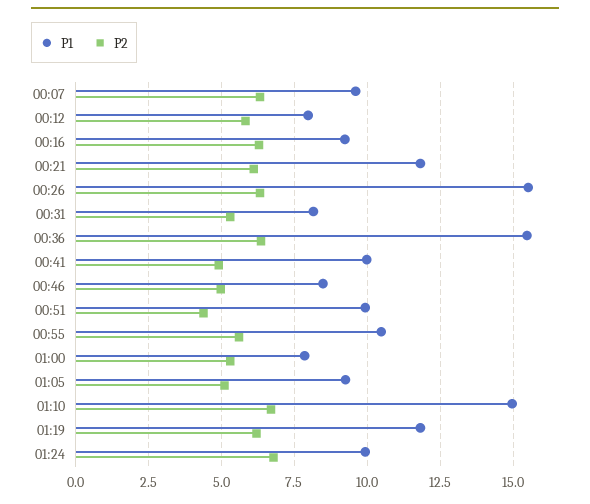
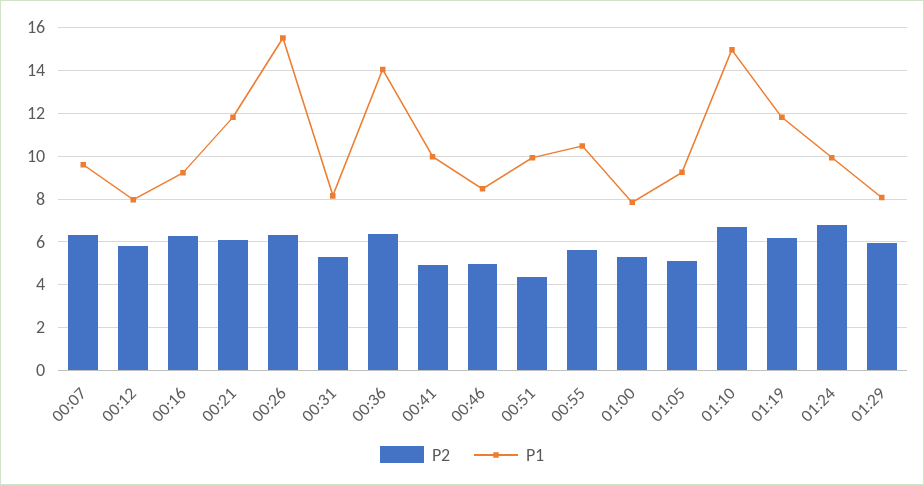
P1, 00:36: 15.5 -> 14
P2, 01:29: none -> 6
P1, 01:29: none -> 8

